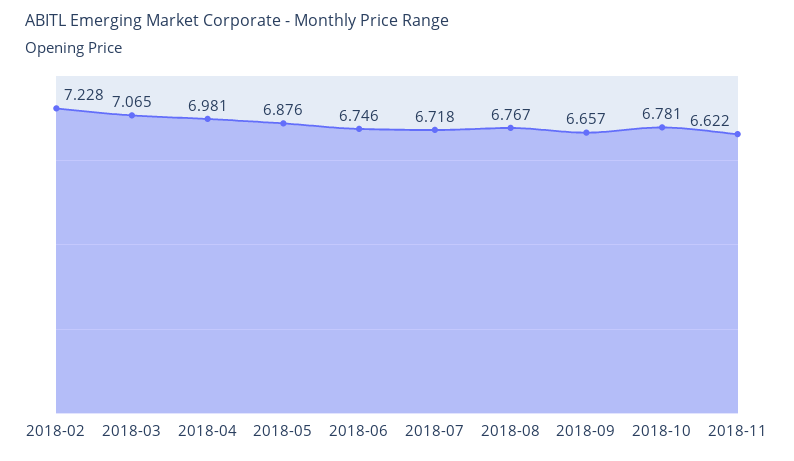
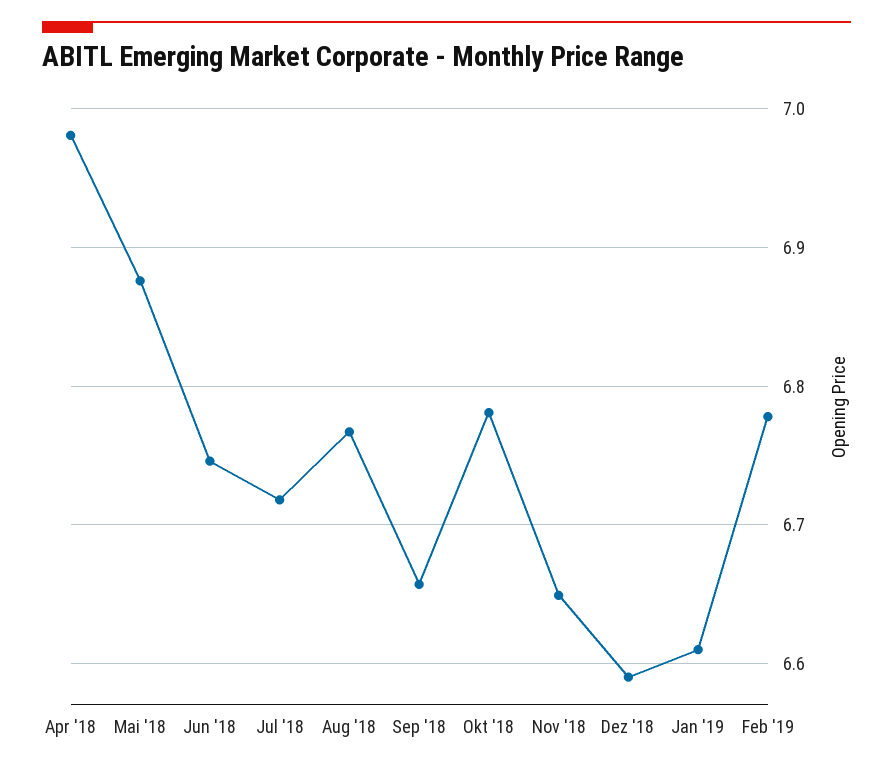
2018-02: 7.228 -> none
2018-03: 7.065 -> none
2018-11: 6.622 -> 6.65
Dez '18: none -> 6.59
Jan '19: none -> 6.61
Feb '19: none -> 6.78

